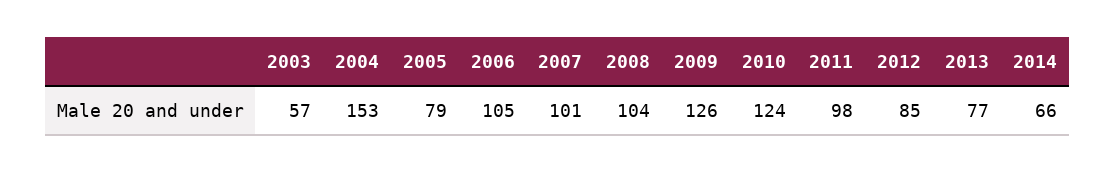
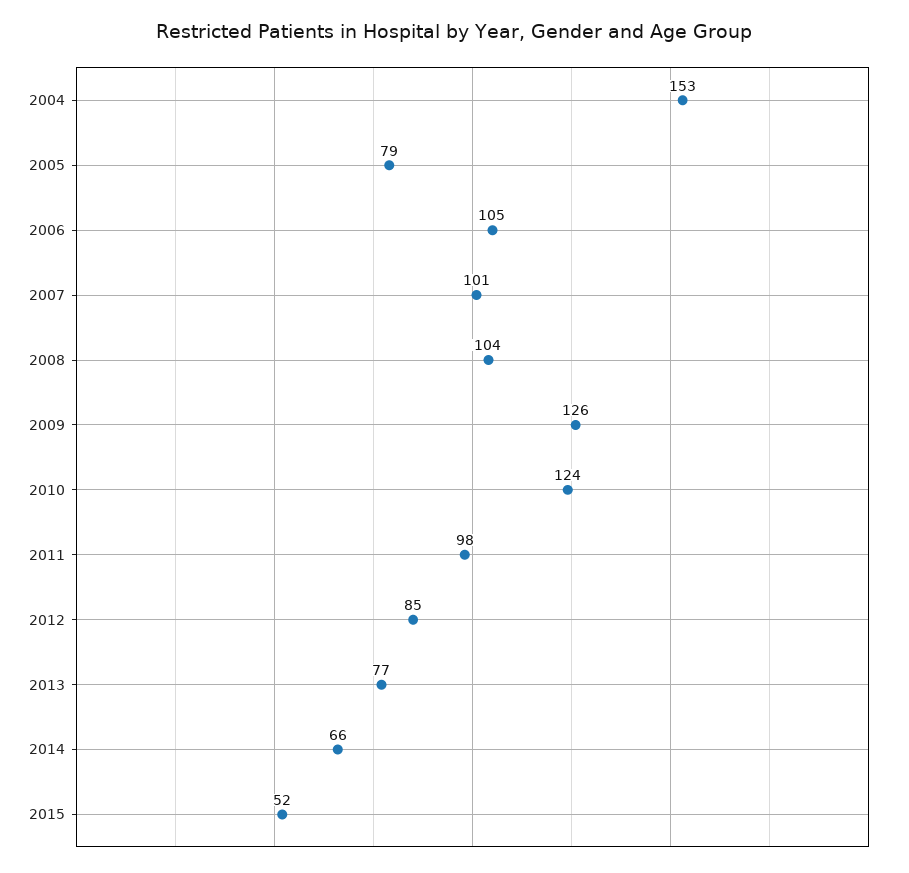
2003: 57 -> none
2015: none -> 52

